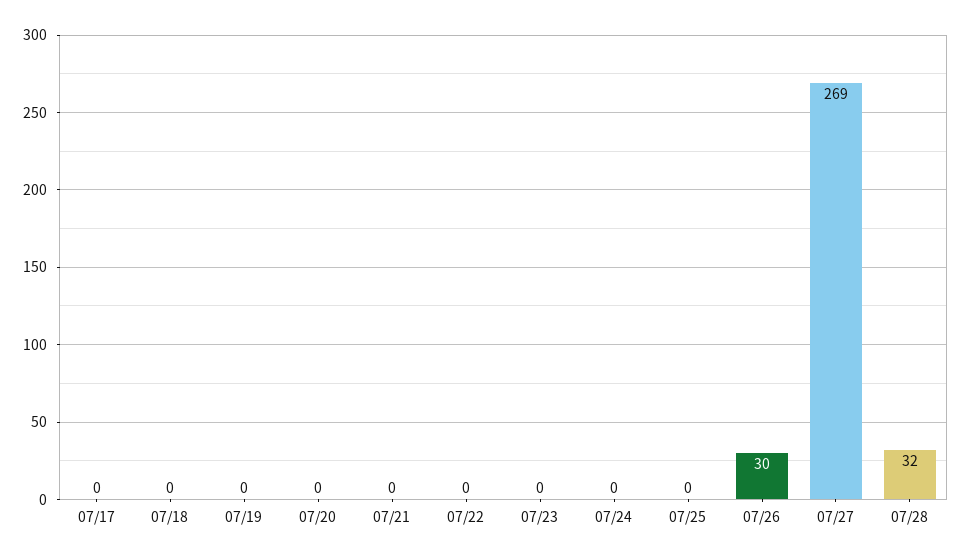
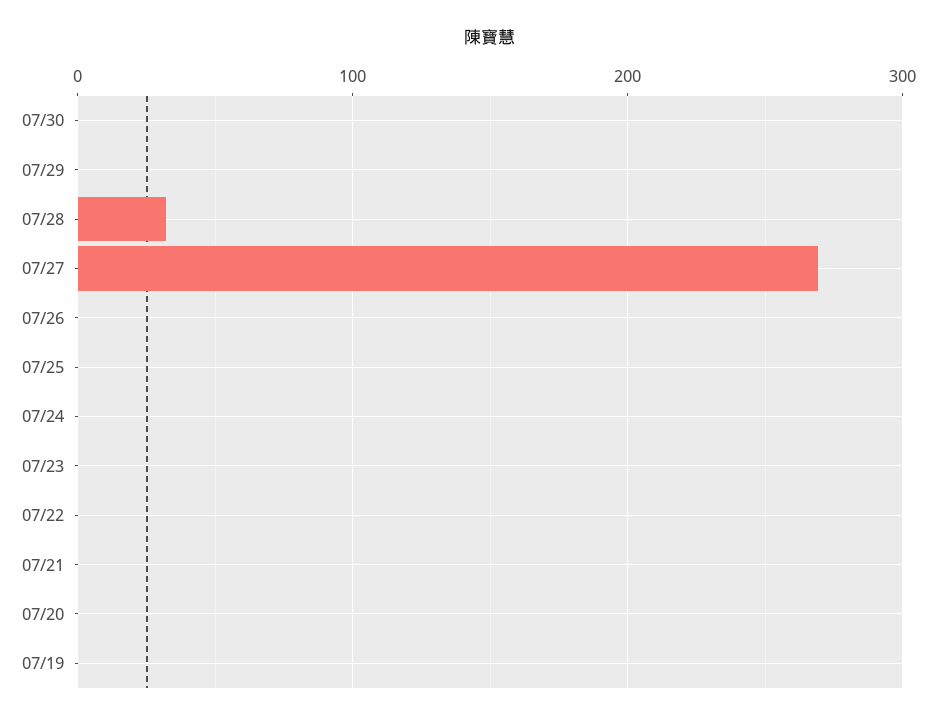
07/17: 0 -> none
07/18: 0 -> none
07/26: 30 -> 0
07/30: none -> 0
07/29: none -> 0

